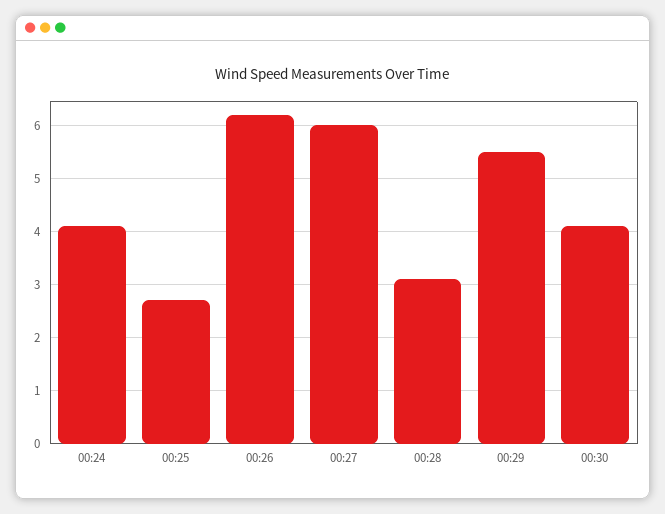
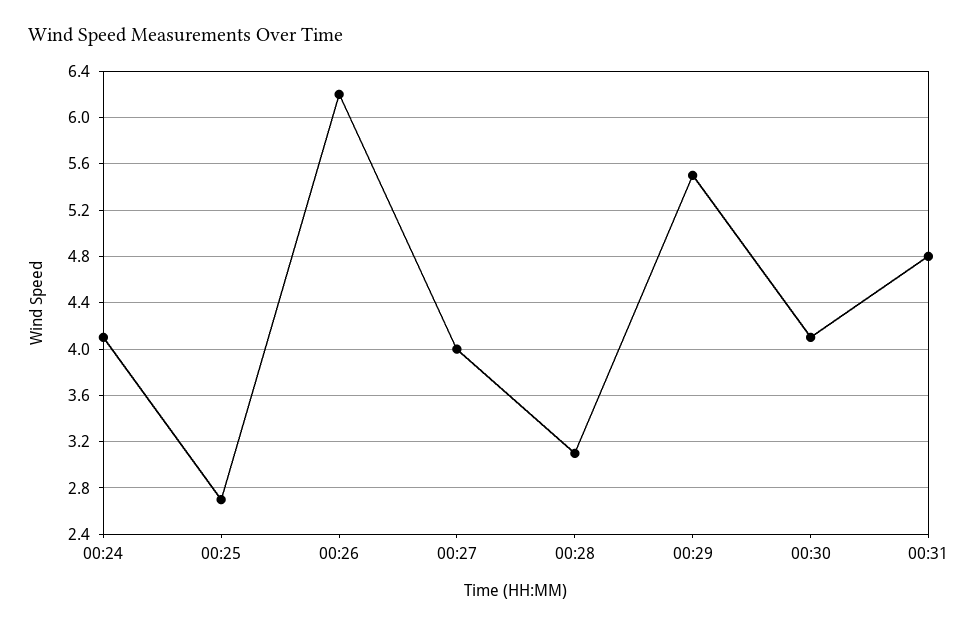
00:27: 6 -> 4
00:31: none -> 4.8

